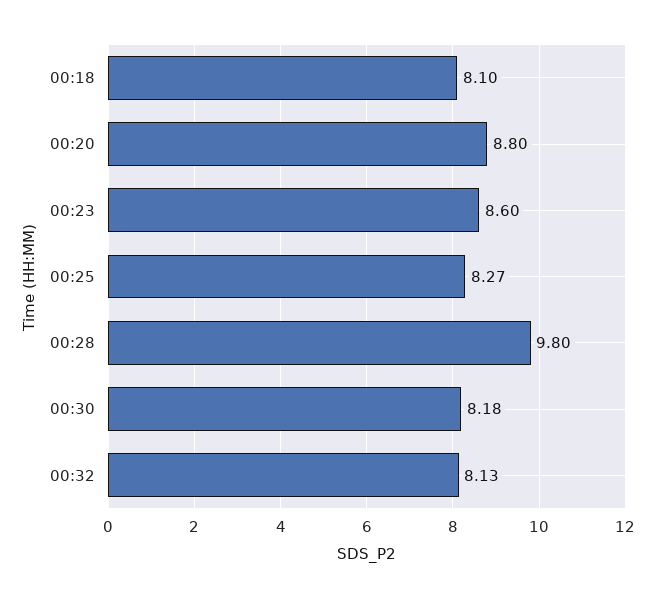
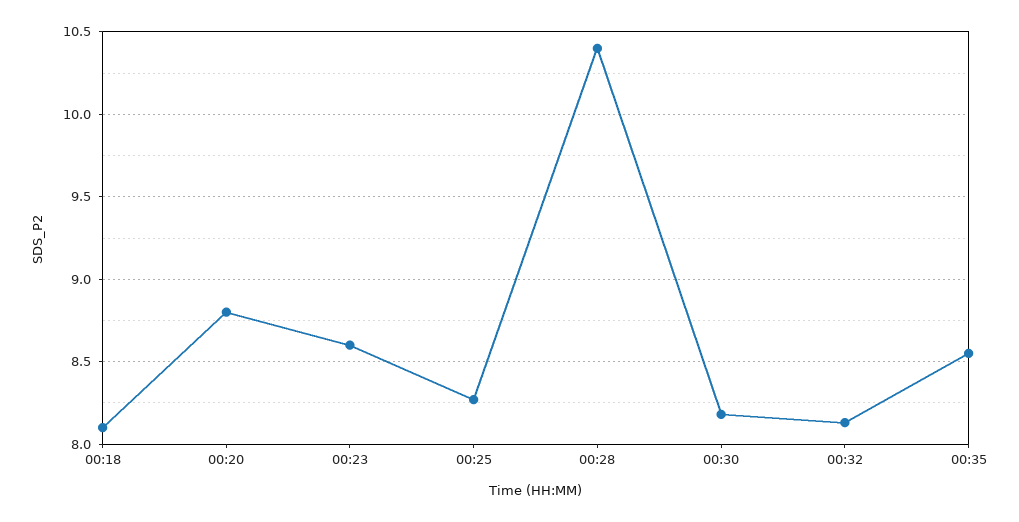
00:28: 9.8 -> 10.4
00:35: none -> 8.55

